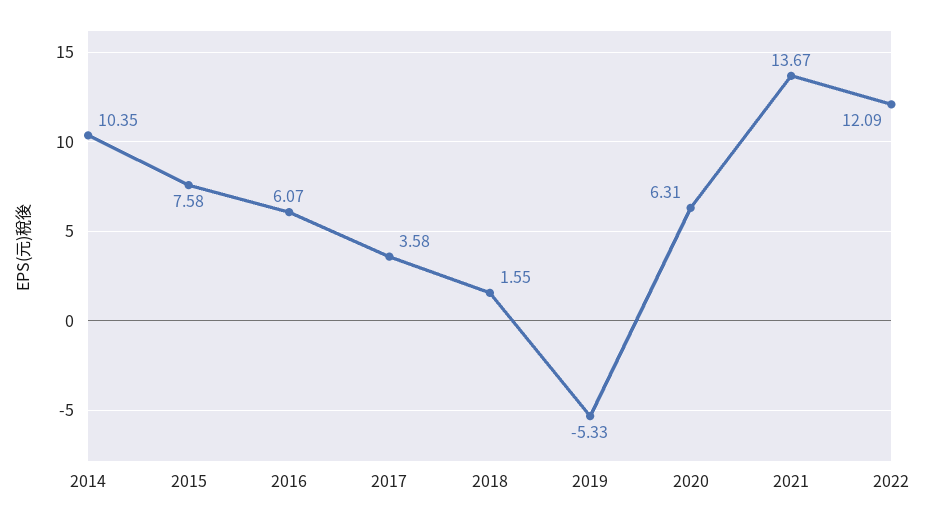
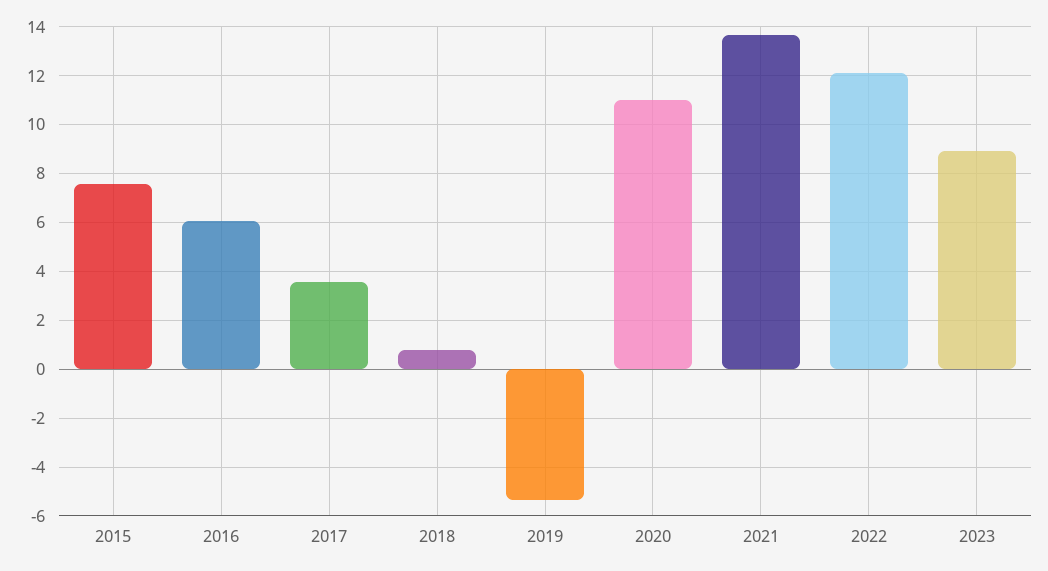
2014: 10.35 -> none
2018: 1.55 -> 0.75
2020: 6.31 -> 11
2023: none -> 9

